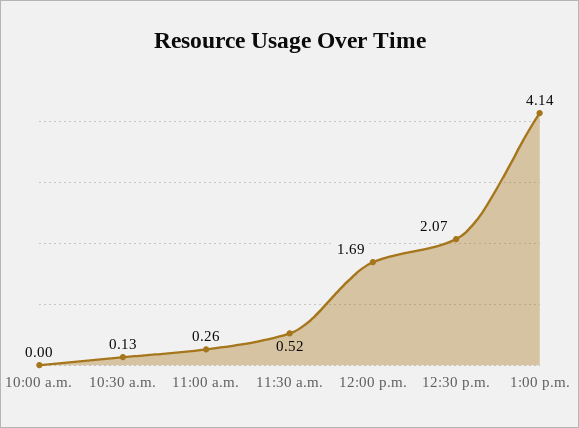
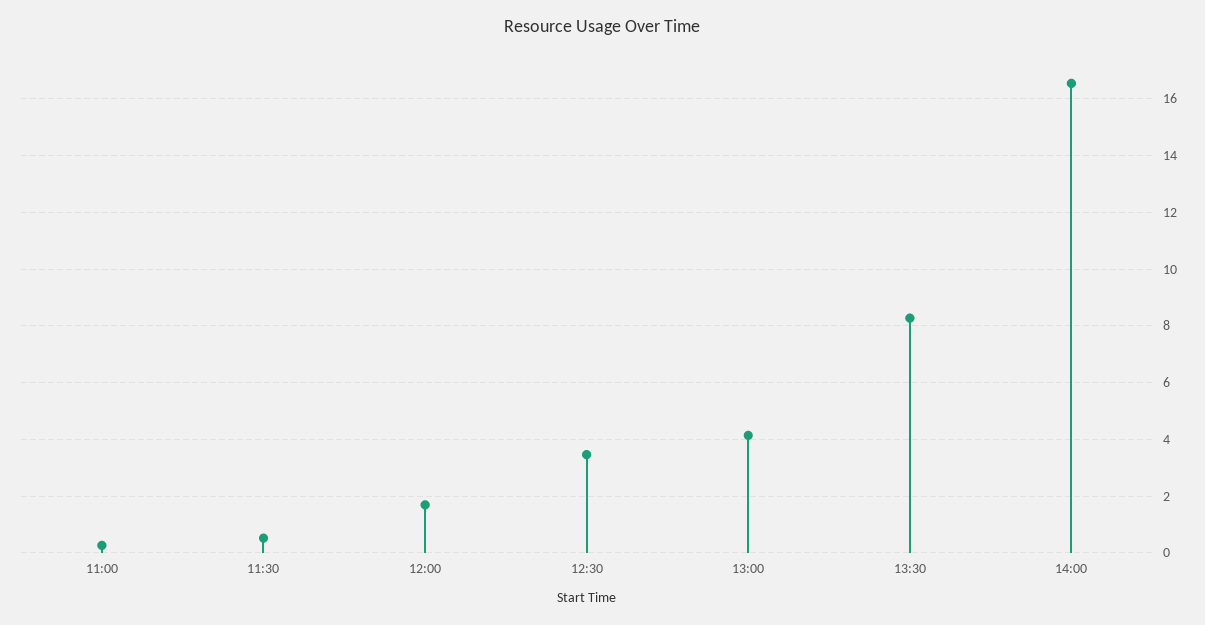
10:00 a.m.: 0 -> none
10:30 a.m.: 0.13 -> none
12:30 p.m.: 2.07 -> 3.5
13:30: none -> 8.25
14:00: none -> 16.5

